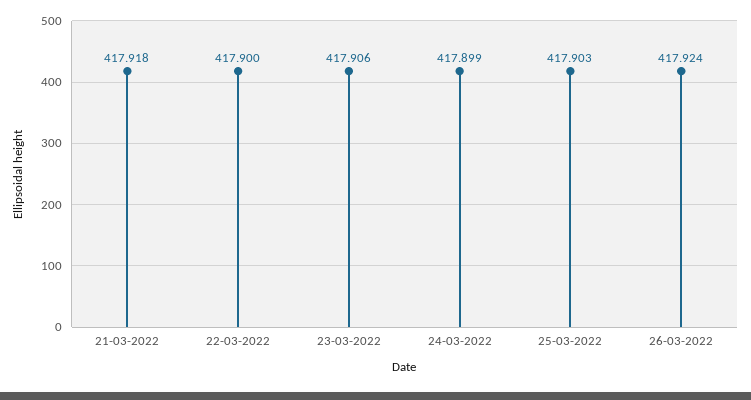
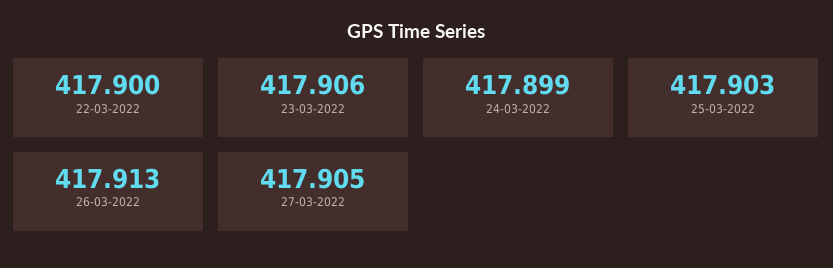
21-03-2022: 417.918 -> none
26-03-2022: 417.924 -> 417.913
27-03-2022: none -> 417.905

